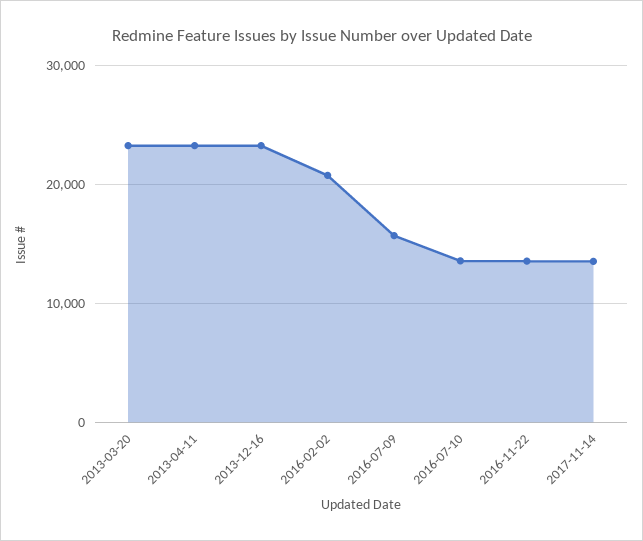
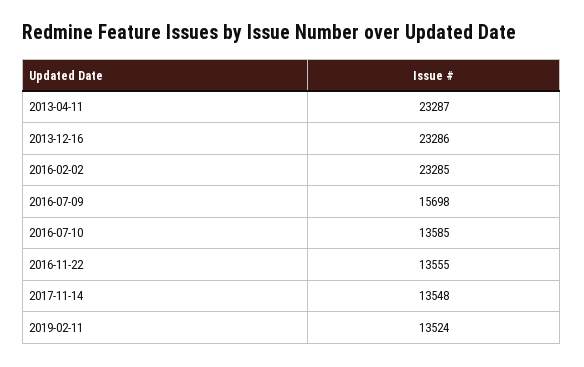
2013-03-20: 23000 -> none
2016-02-02: 21000 -> 23285
2019-02-11: none -> 13524

